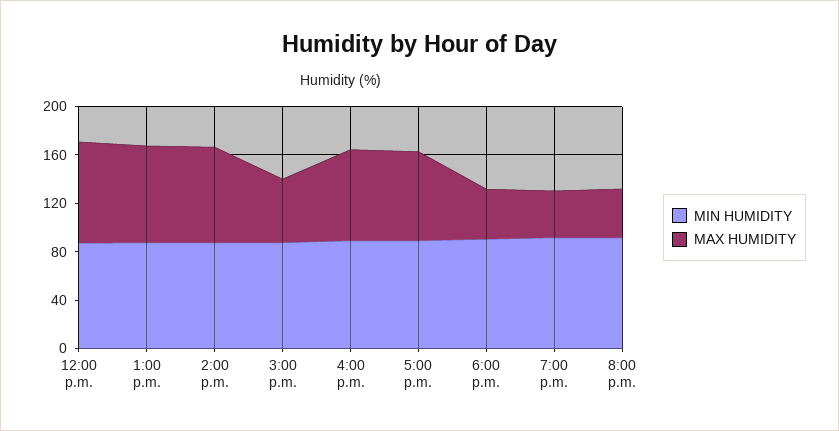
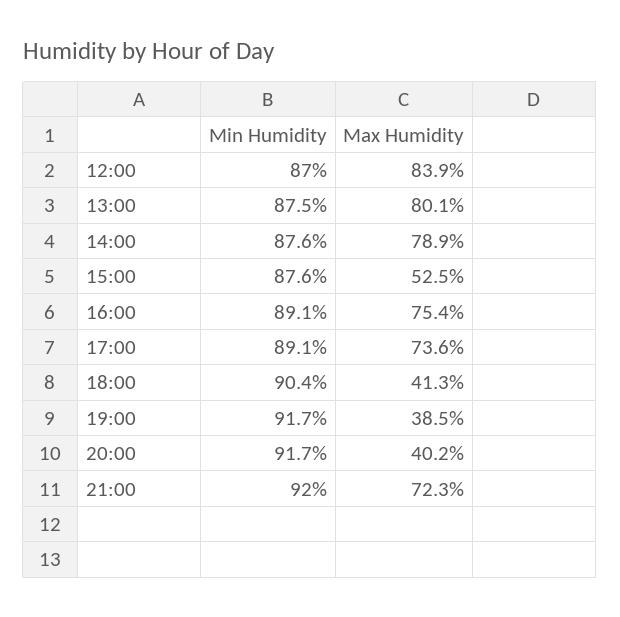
MIN HUMIDITY, 21:00: none -> 92
MAX HUMIDITY, 21:00: none -> 72.3

